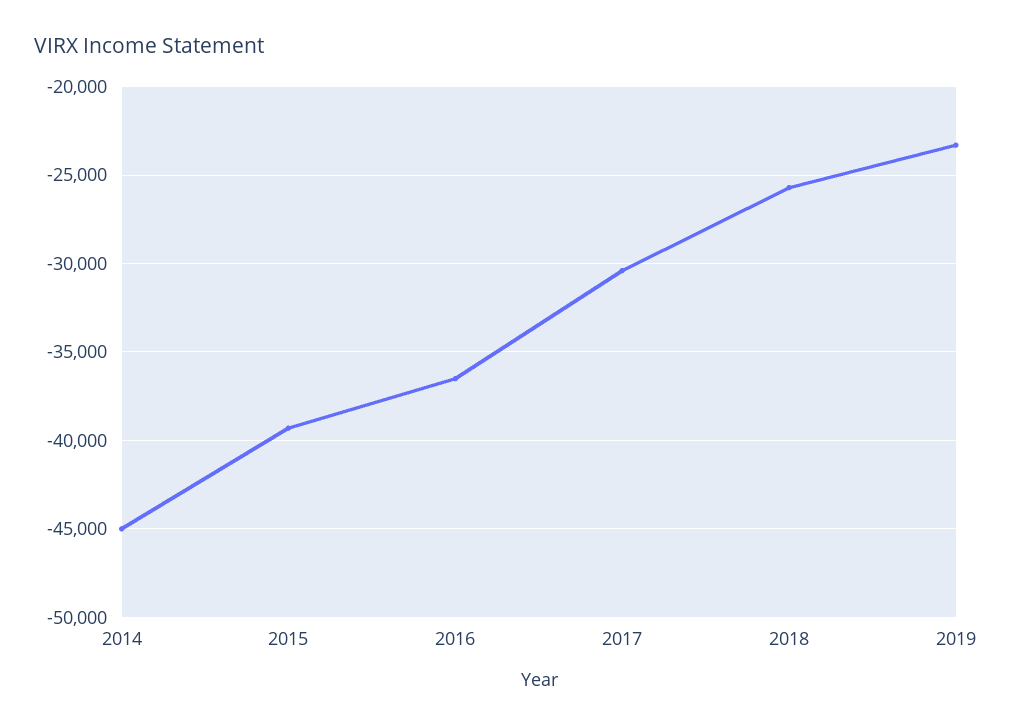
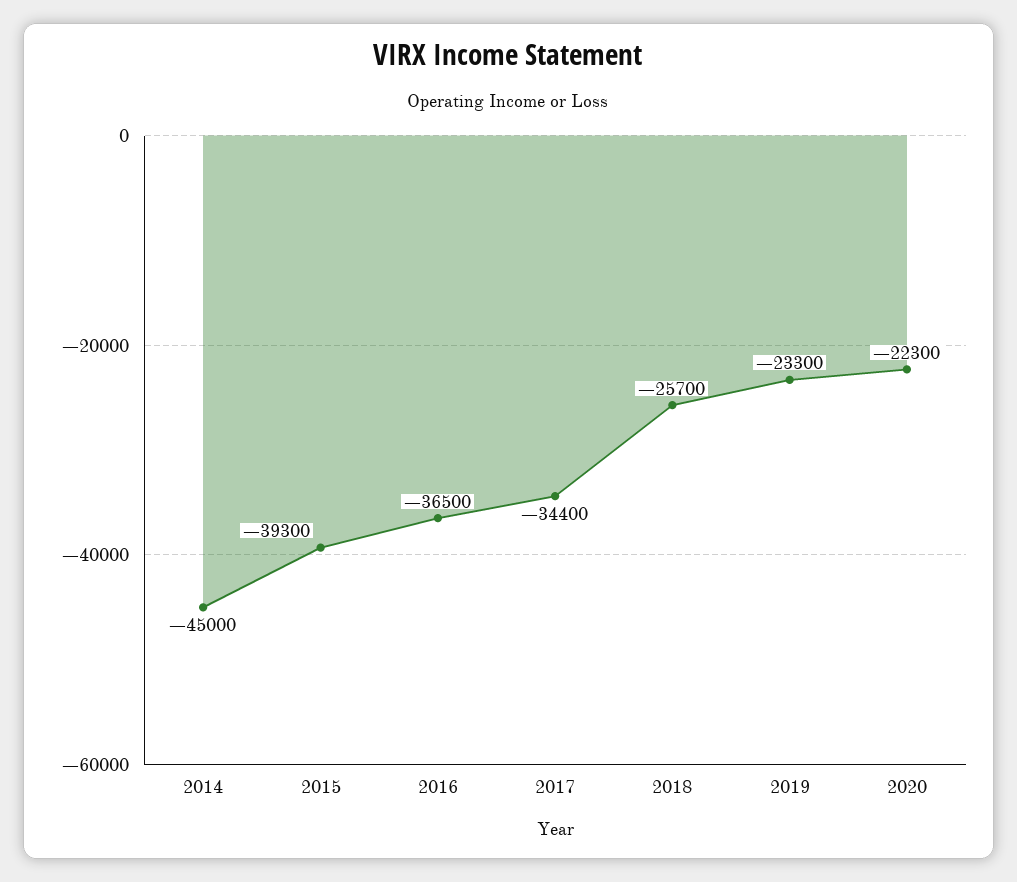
2017: -30500 -> -34400
2020: none -> -22300

